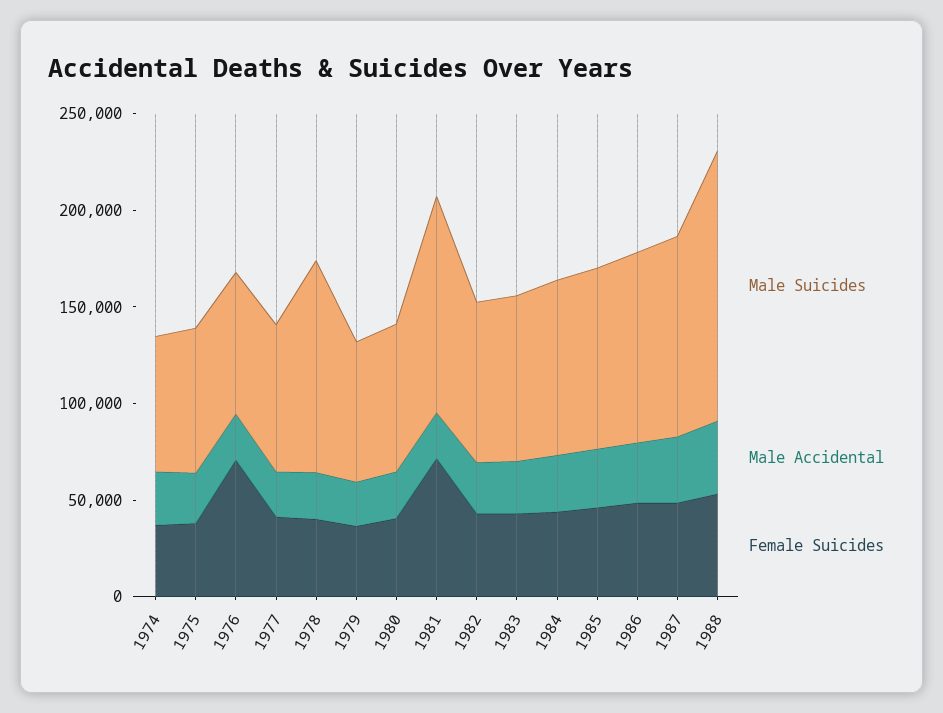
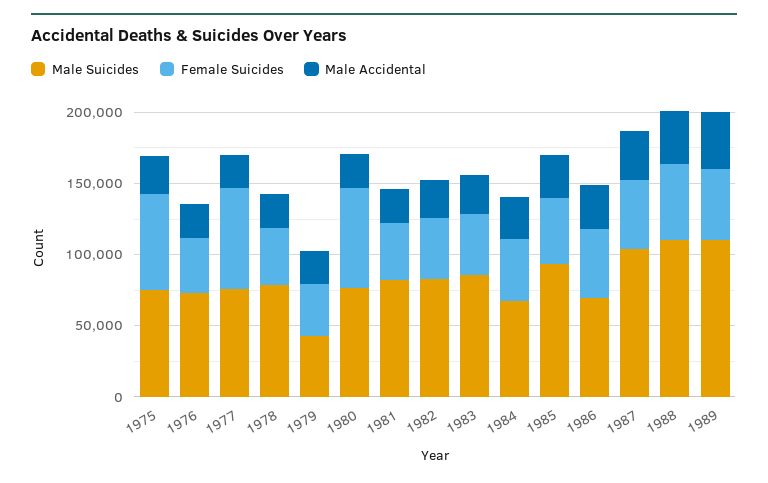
Male Suicides, 1974: 70000 -> none
Male Accidental, 1974: 30000 -> none
Female Suicides, 1974: 40000 -> none
Female Suicides, 1975: 40000 -> 70000
Female Suicides, 1976: 70000 -> 40000
Female Suicides, 1977: 40000 -> 70000
Male Suicides, 1978: 110000 -> 80000
Male Suicides, 1979: 70000 -> 40000
Female Suicides, 1980: 40000 -> 70000
Male Suicides, 1981: 110000 -> 80000
Female Suicides, 1981: 70000 -> 40000
Male Suicides, 1984: 90000 -> 70000
Male Suicides, 1986: 100000 -> 70000
Male Suicides, 1988: 140000 -> 110000
Male Suicides, 1989: none -> 110000
Female Suicides, 1989: none -> 50000
Male Accidental, 1989: none -> 40000

